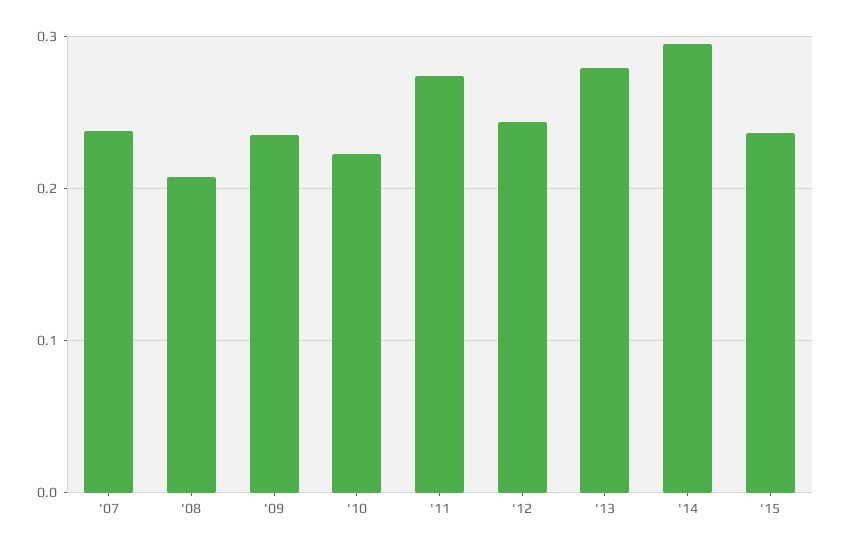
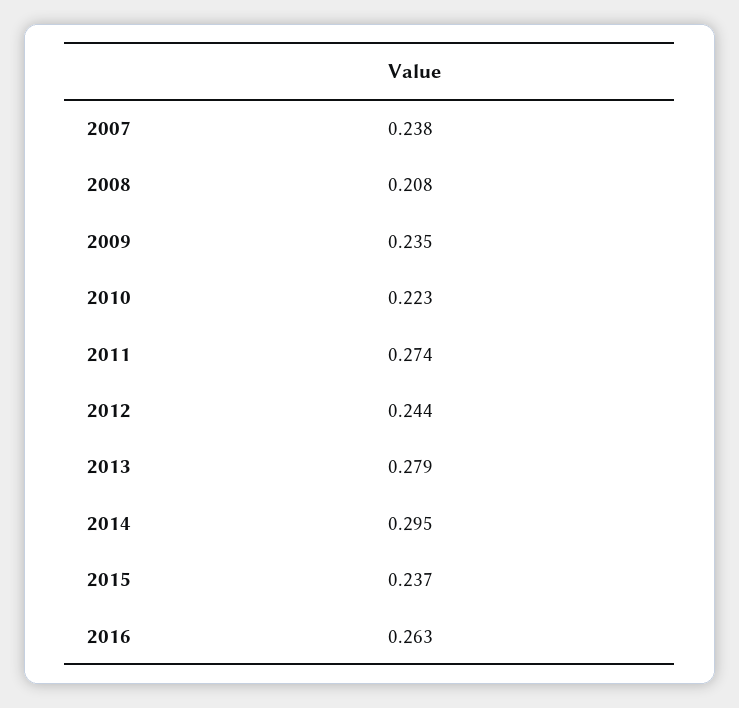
2016: none -> 0.263

